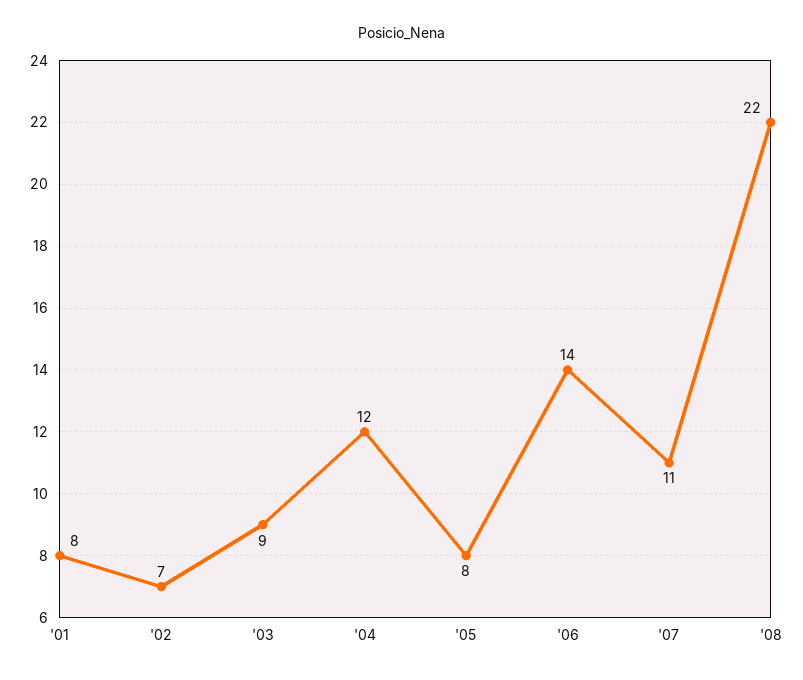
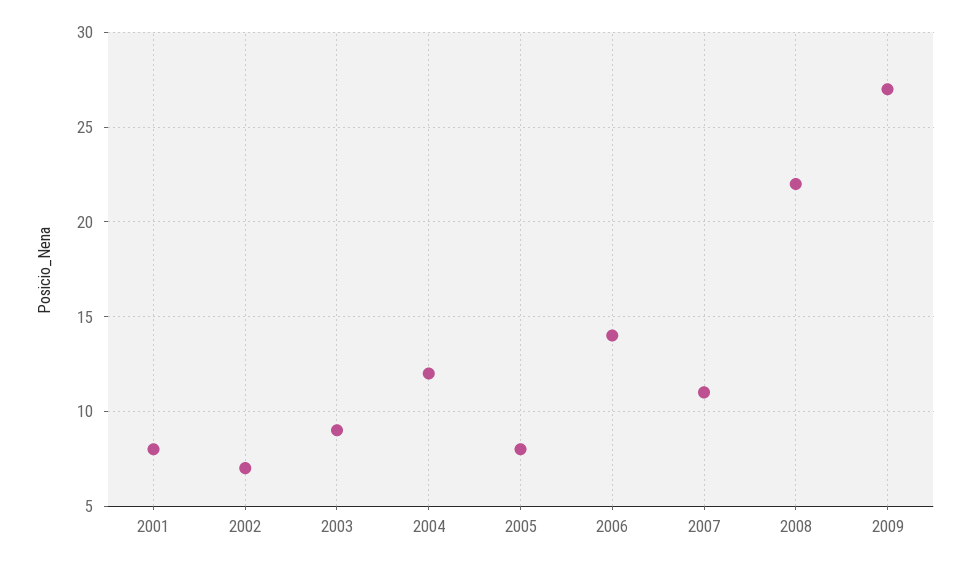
2009: none -> 27

